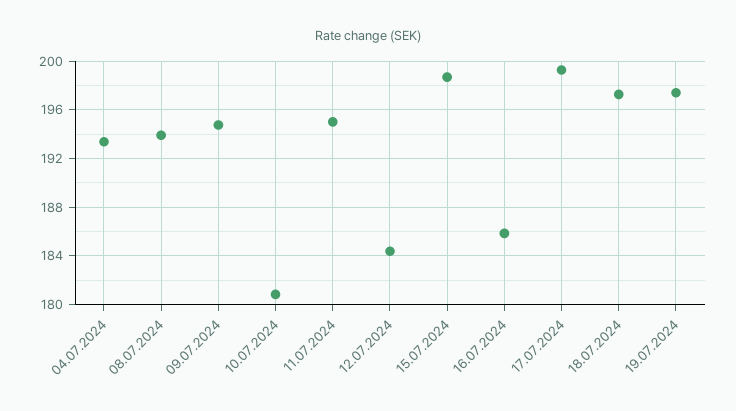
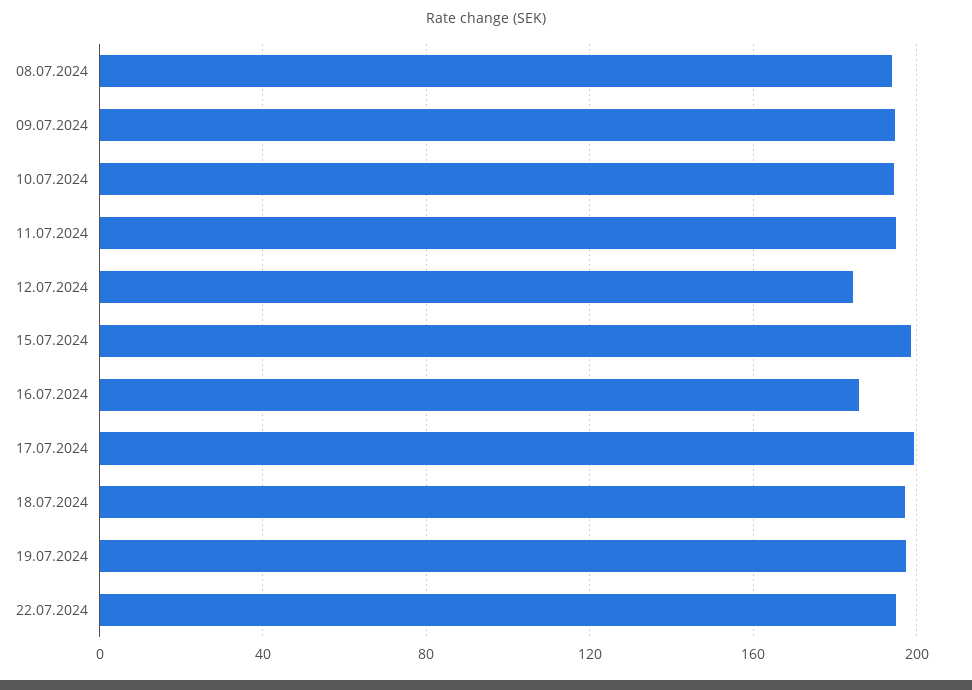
04.07.2024: 193.5 -> none
10.07.2024: 181 -> 195
22.07.2024: none -> 195

